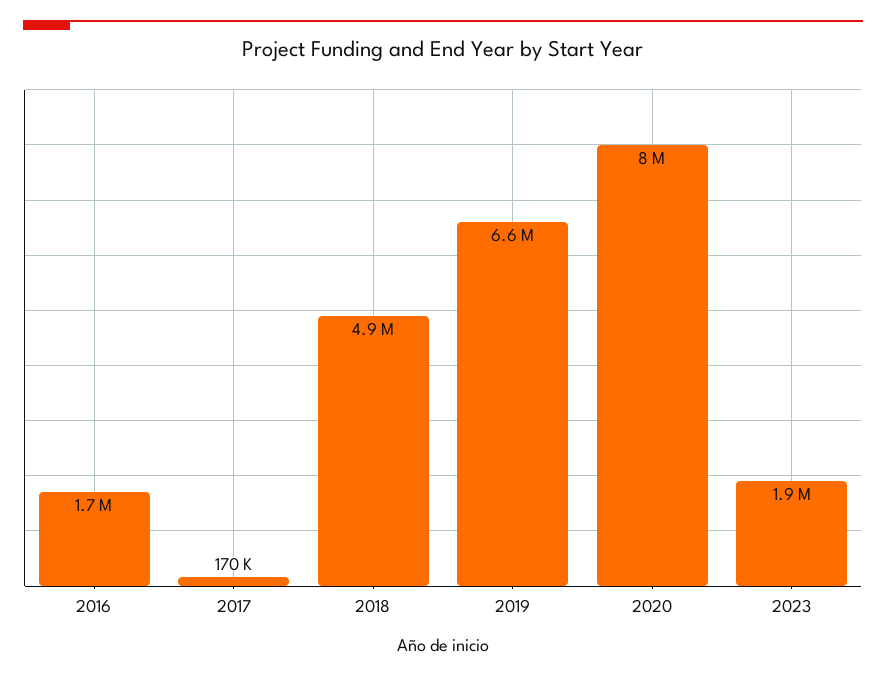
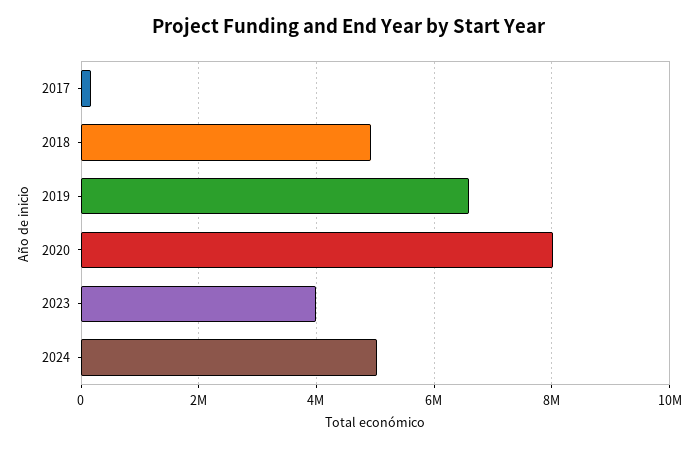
2016: 1700000 -> none
2023: 1900000 -> 4000000
2024: none -> 5000000

